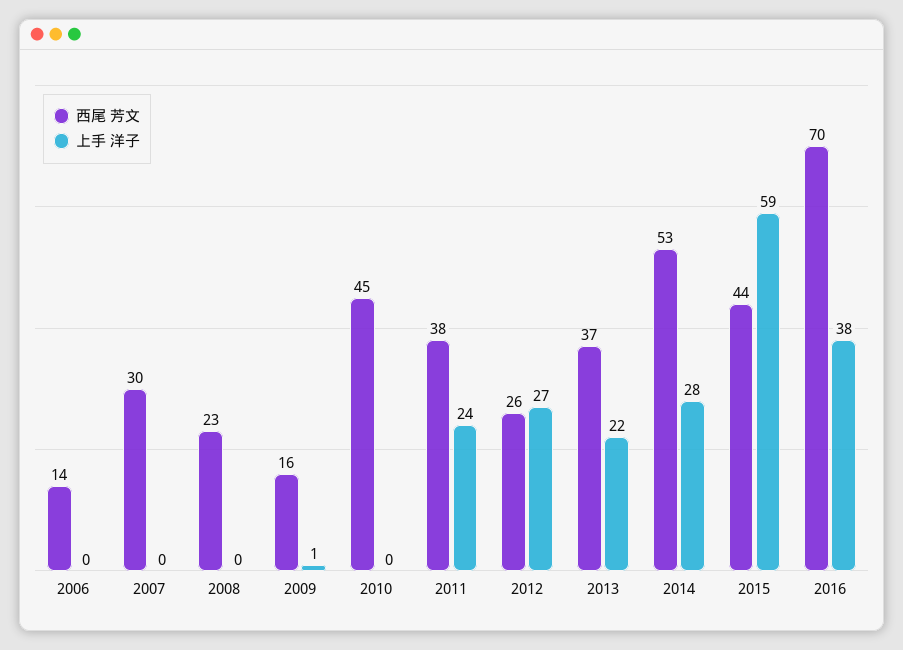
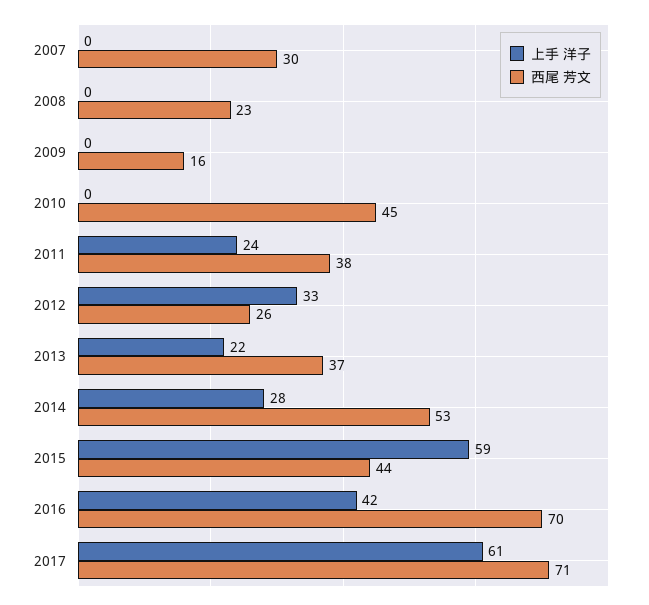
西尾 芳文, 2006: 14 -> none
上手 洋子, 2006: 0 -> none
上手 洋子, 2009: 1 -> 0
上手 洋子, 2012: 27 -> 33
上手 洋子, 2016: 38 -> 42
上手 洋子, 2017: none -> 61
西尾 芳文, 2017: none -> 71

